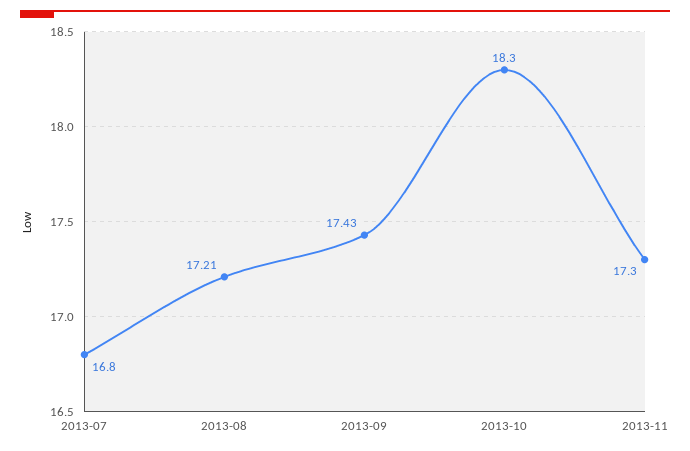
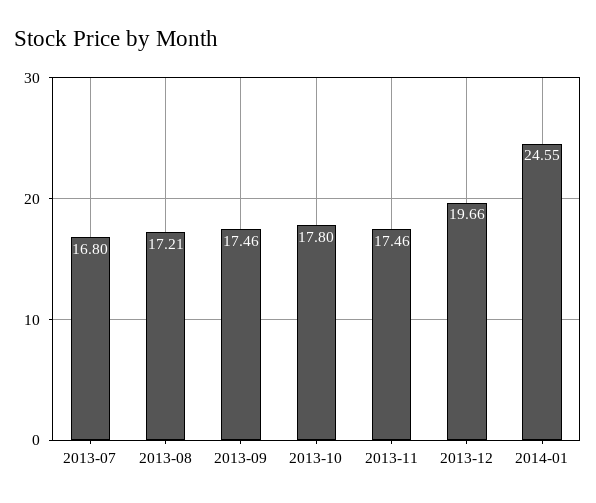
2013-09: 17.43 -> 17.46
2013-10: 18.3 -> 17.8
2013-11: 17.3 -> 17.46
2013-12: none -> 19.66
2014-01: none -> 24.55

